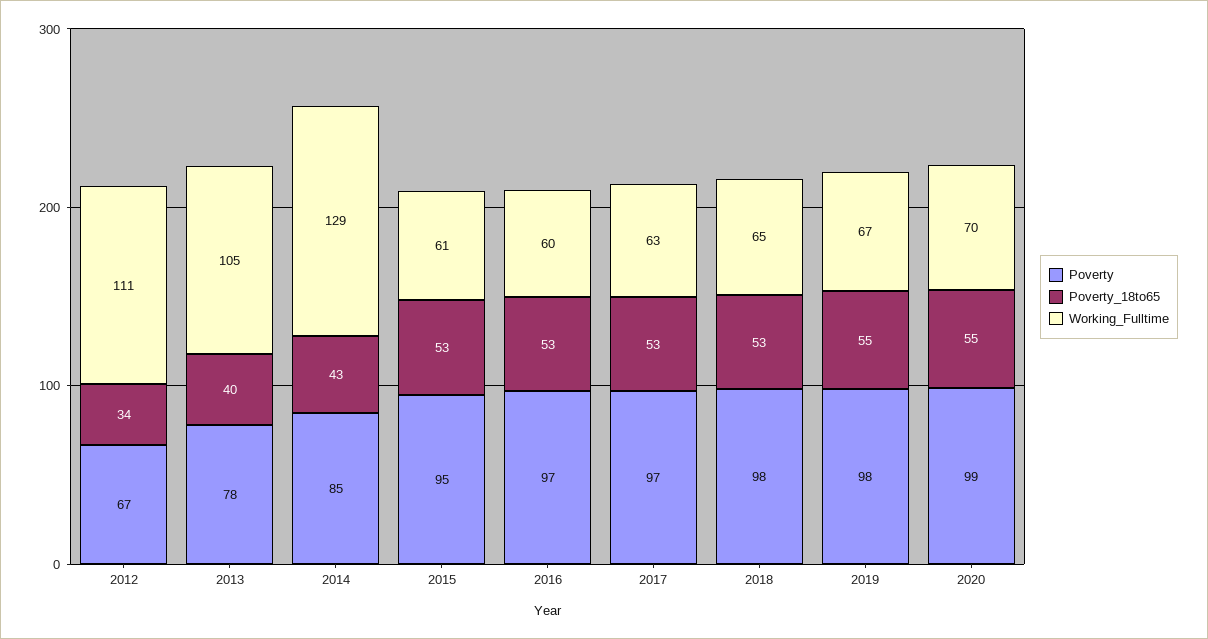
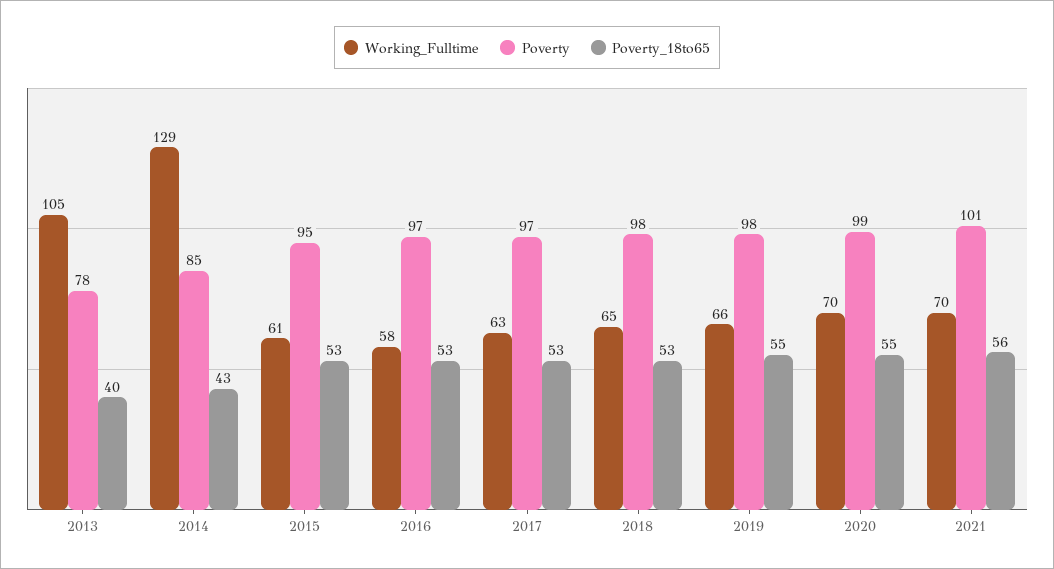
Poverty, 2012: 67 -> none
Poverty_18to65, 2012: 34 -> none
Working_Fulltime, 2012: 111 -> none
Working_Fulltime, 2016: 60 -> 58
Working_Fulltime, 2019: 67 -> 66
Working_Fulltime, 2021: none -> 70
Poverty, 2021: none -> 101
Poverty_18to65, 2021: none -> 56

